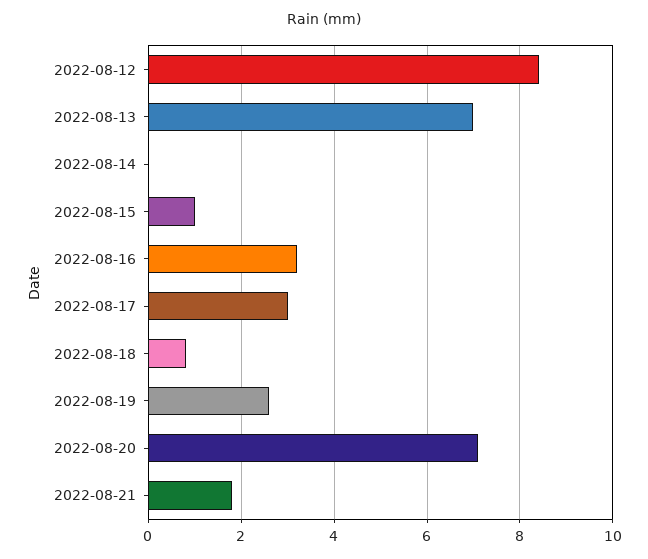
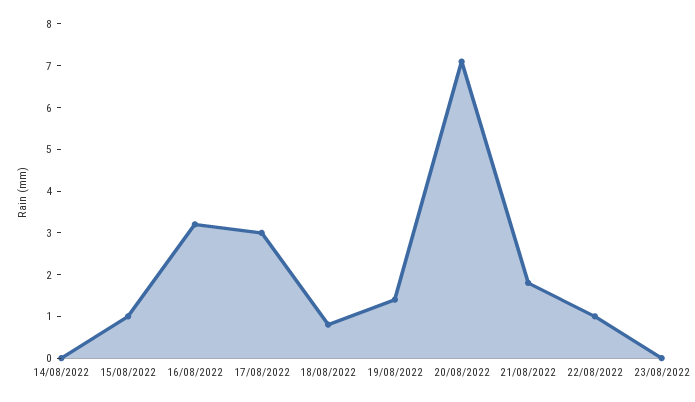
2022-08-12: 8.5 -> none
2022-08-13: 7 -> none
2022-08-19: 2.5 -> 1.5
22/08/2022: none -> 1
23/08/2022: none -> 0

